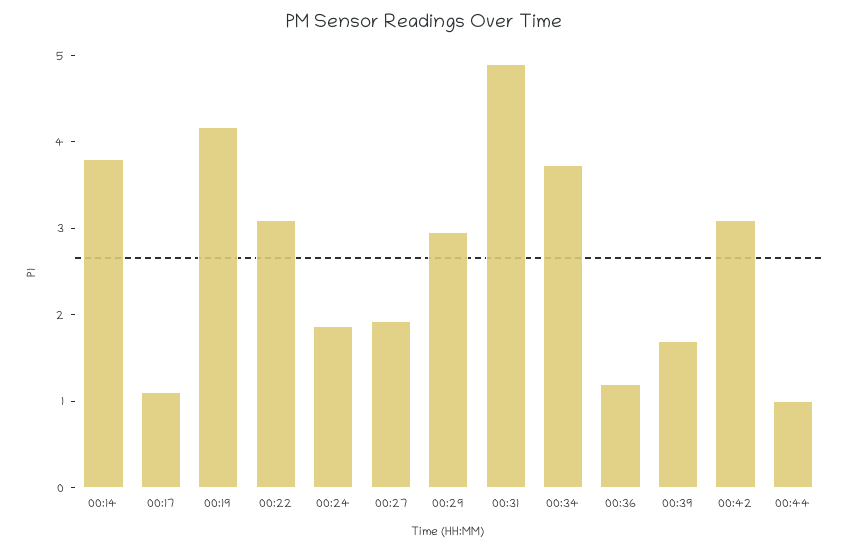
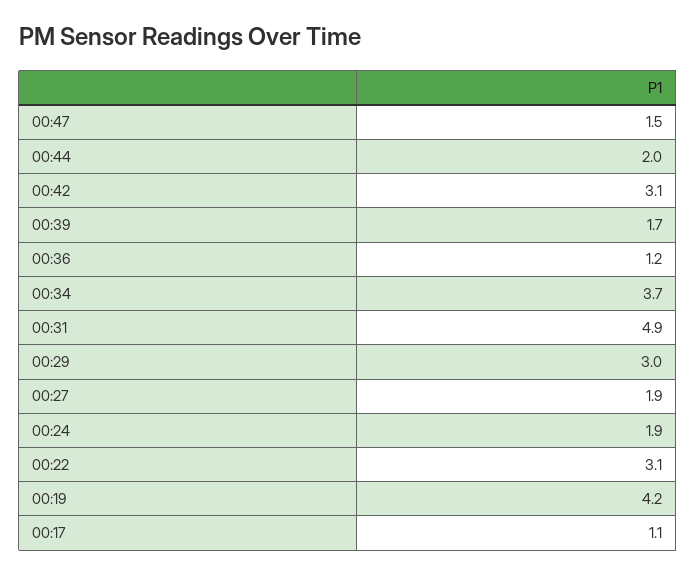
00:14: 3.8 -> none
00:44: 1 -> 2
00:47: none -> 1.5

